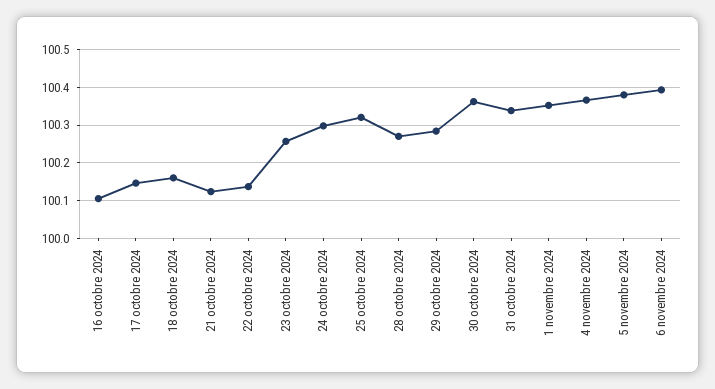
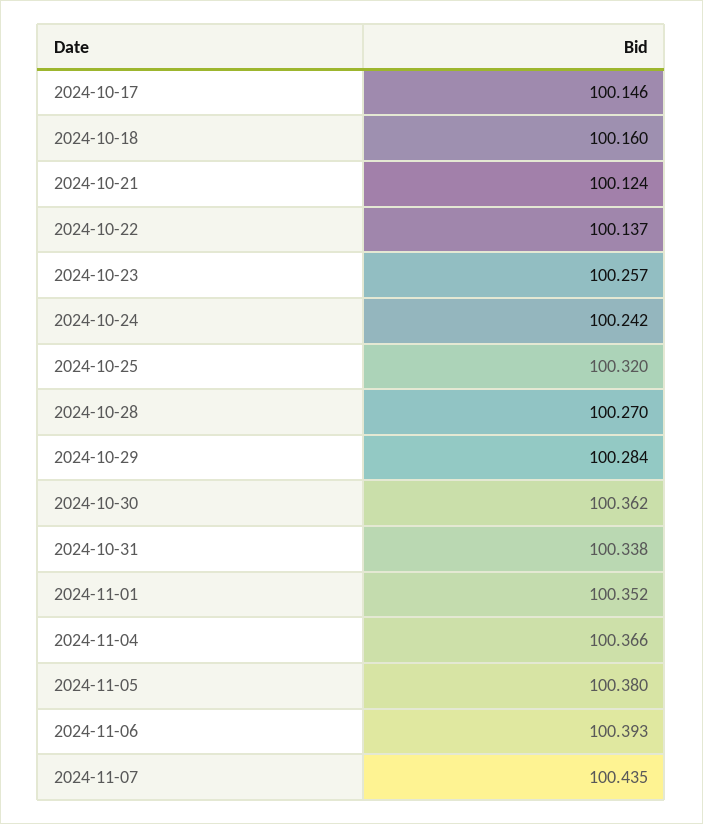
16 octobre 2024: 100.1 -> none
24 octobre 2024: 100.3 -> 100.242
2024-11-07: none -> 100.435

